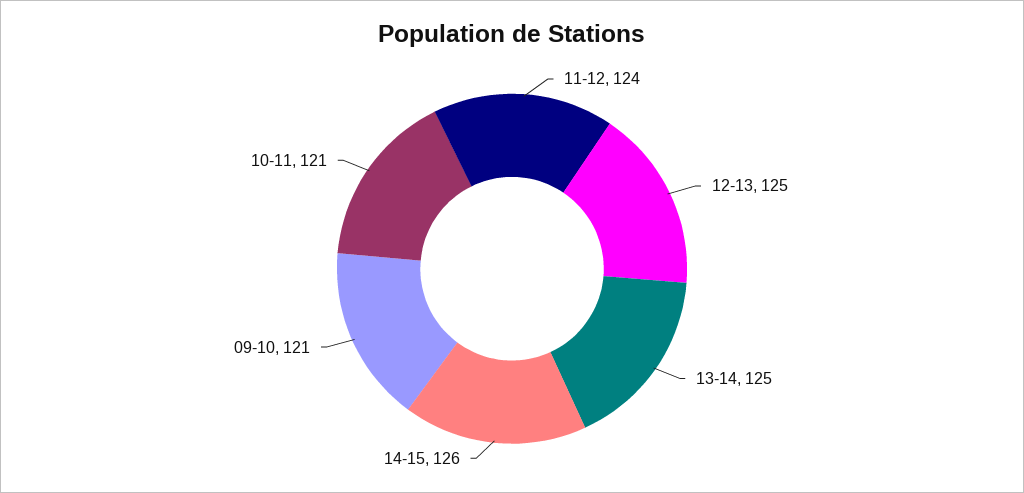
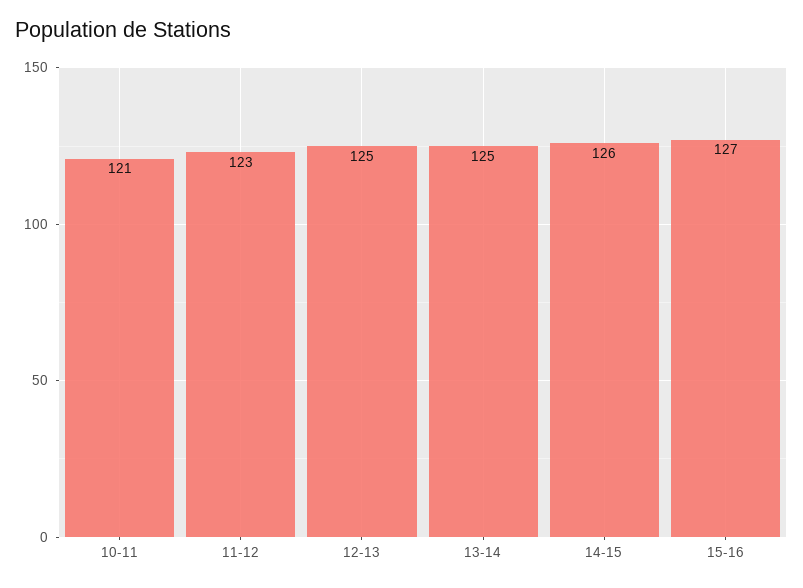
11-12: 124 -> 123
09-10: 121 -> none
15-16: none -> 127

